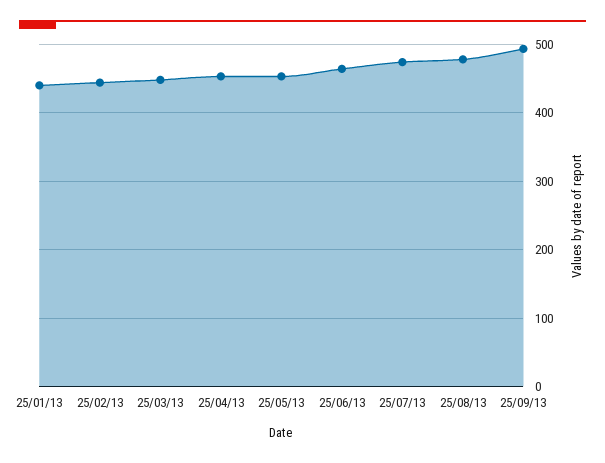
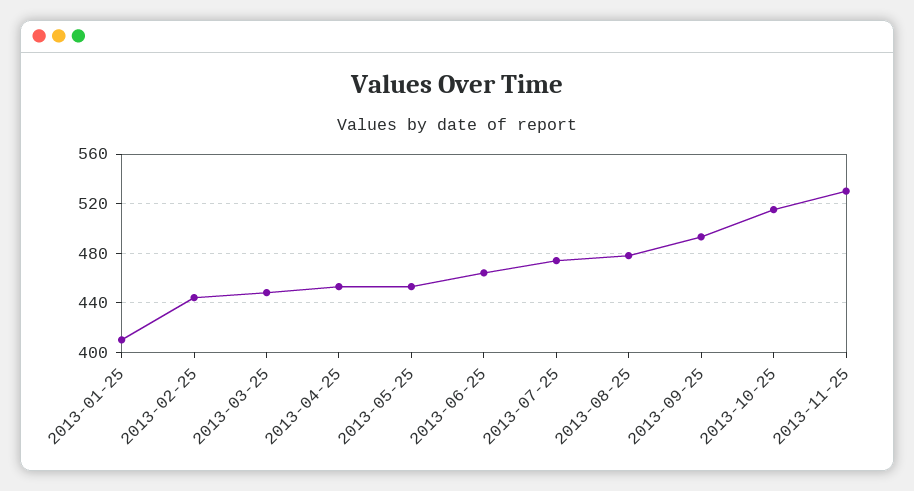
25/01/13: 440 -> 410
2013-10-25: none -> 515
2013-11-25: none -> 530

